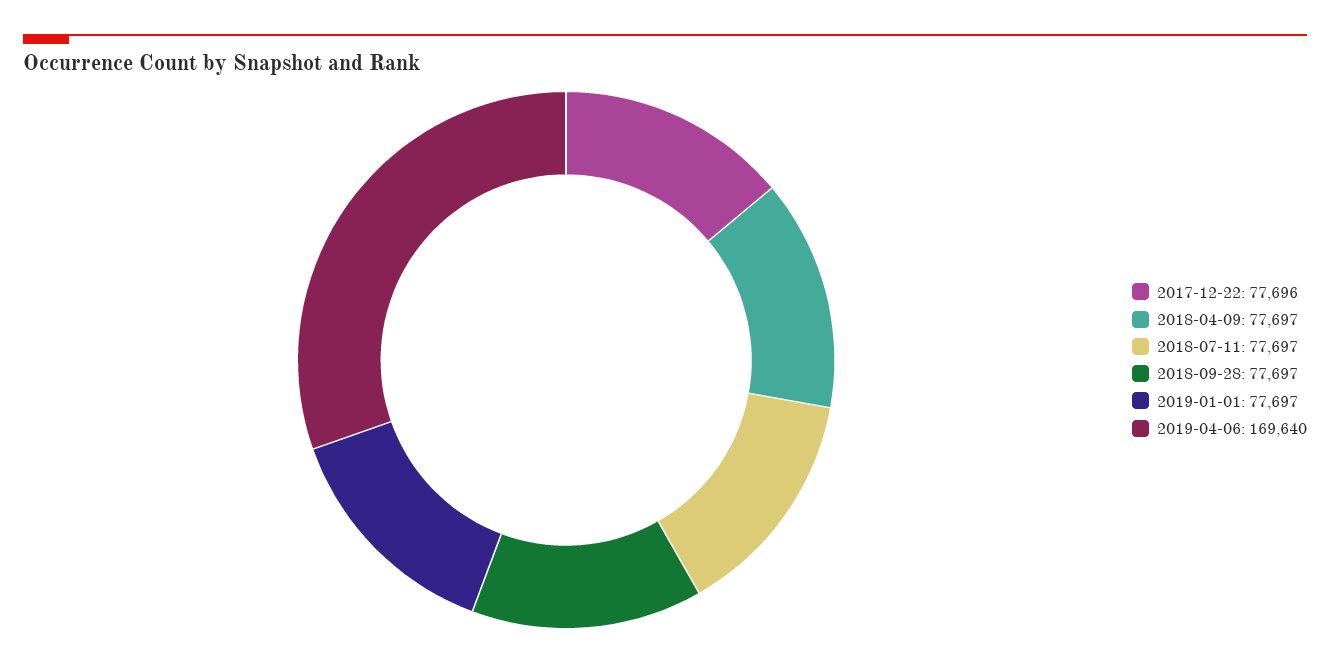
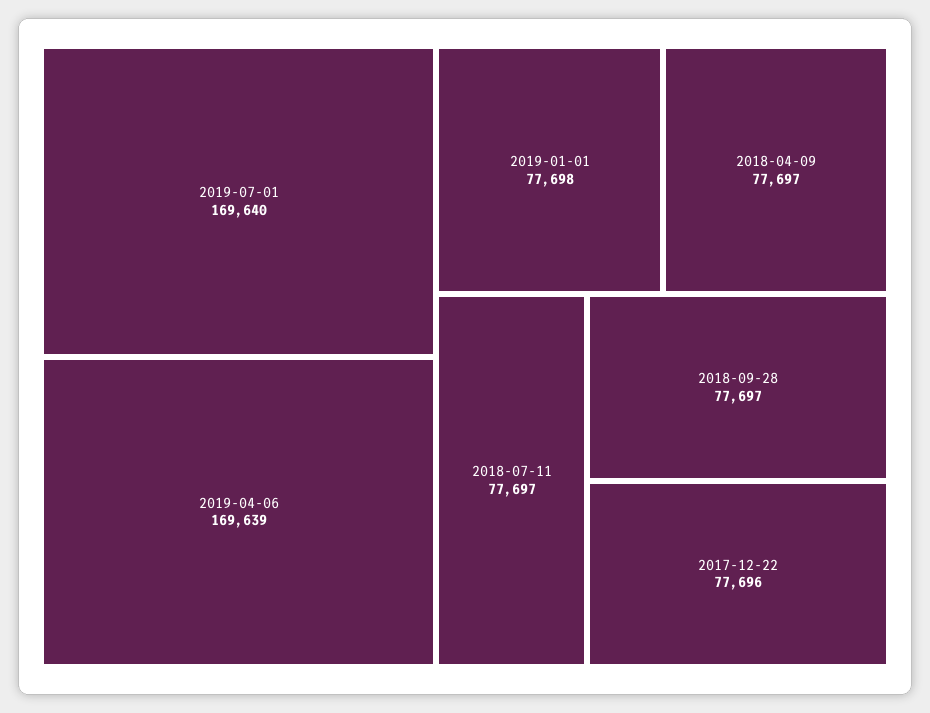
2019-01-01: 77697 -> 77698
2019-04-06: 169640 -> 169639
2019-07-01: none -> 169640

